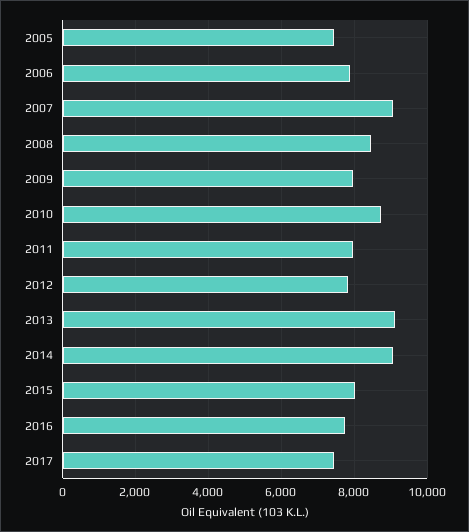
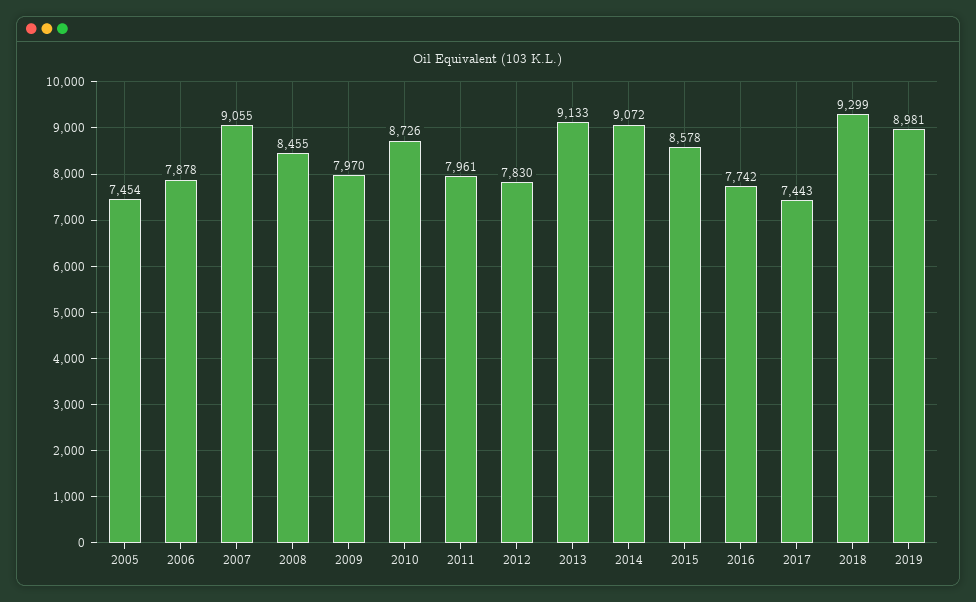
2015: 8000 -> 8578
2018: none -> 9299
2019: none -> 8981

